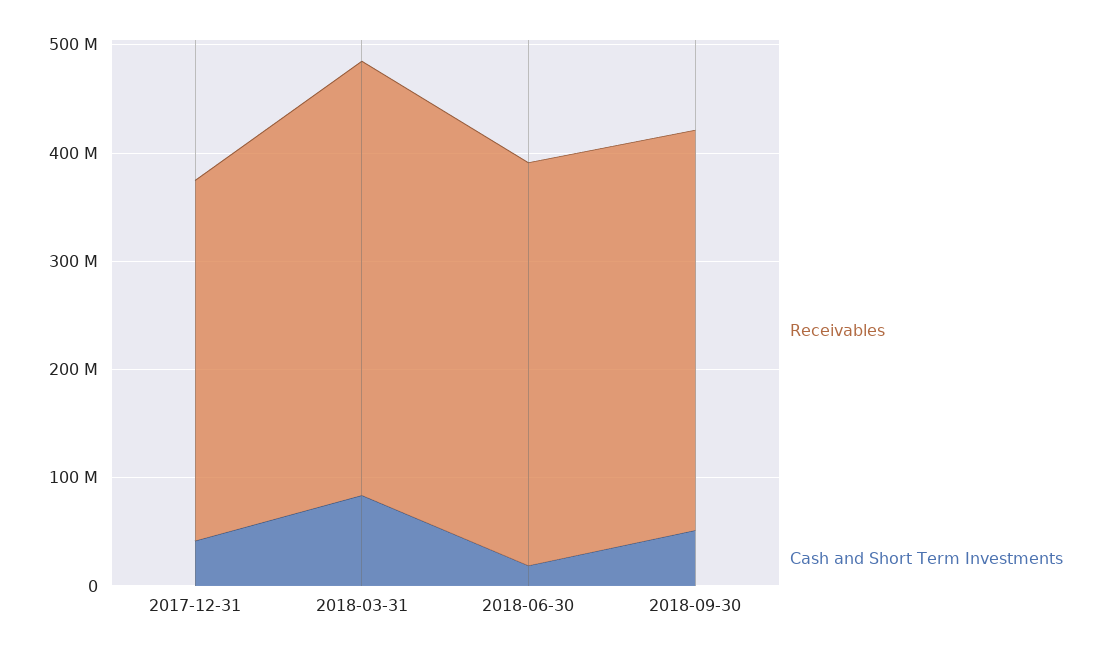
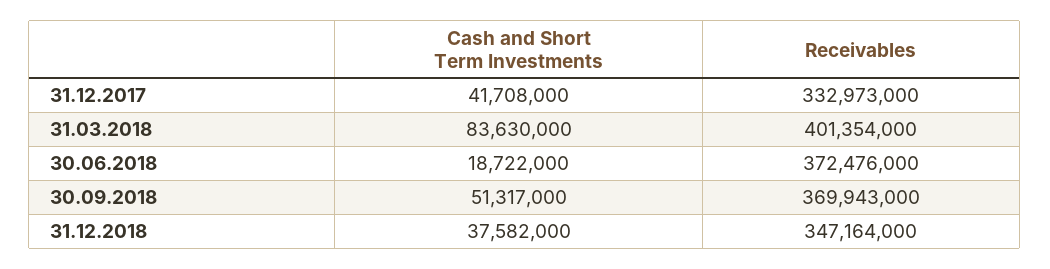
Cash and Short Term Investments, 31.12.2018: none -> 37582000
Receivables, 31.12.2018: none -> 347164000

